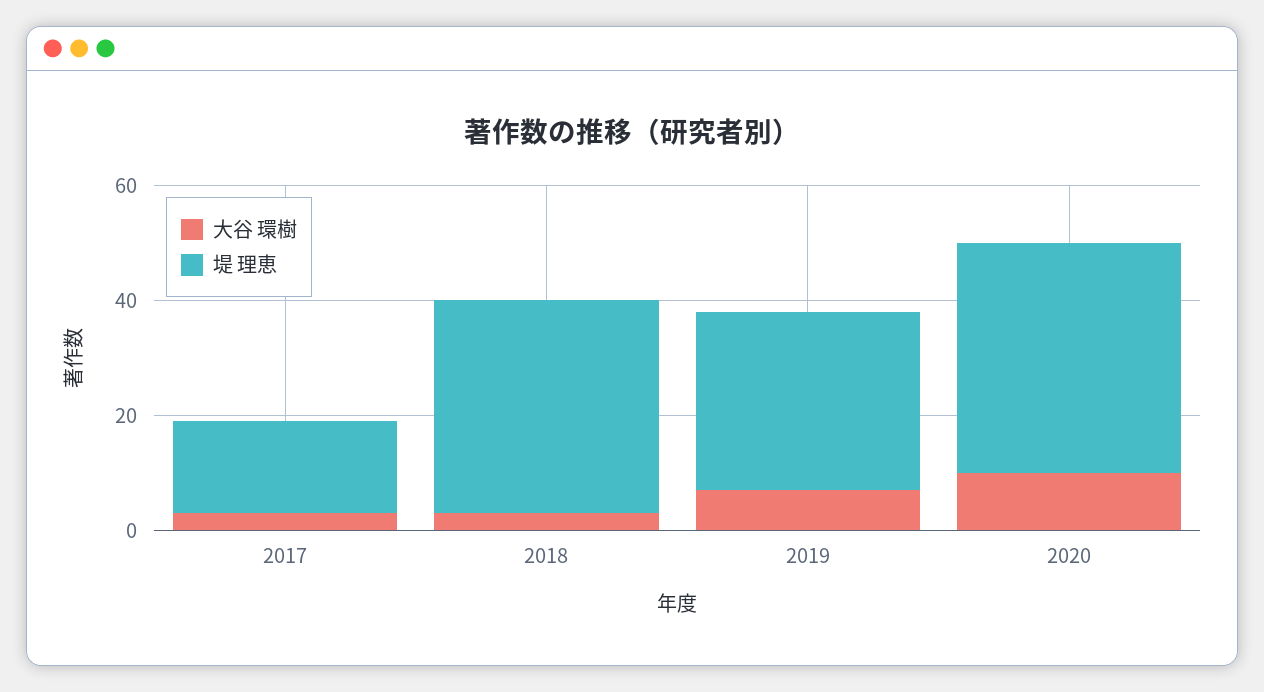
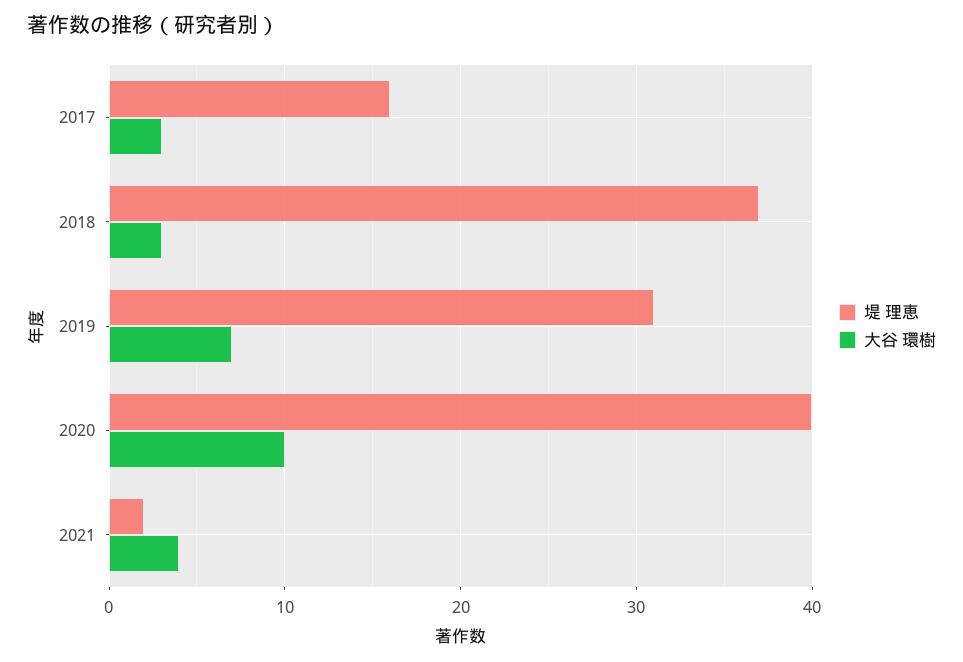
堤 理恵, 2021: none -> 2
大谷 環樹, 2021: none -> 4

